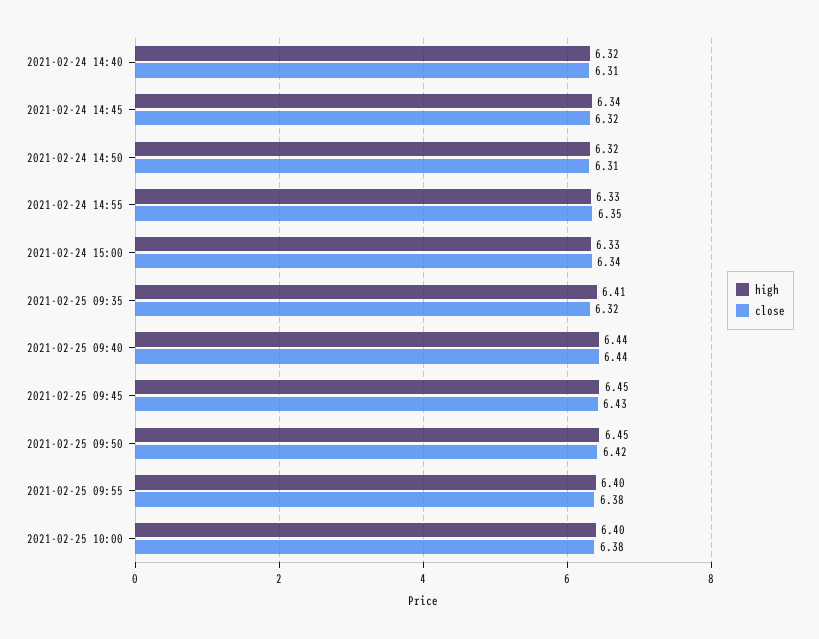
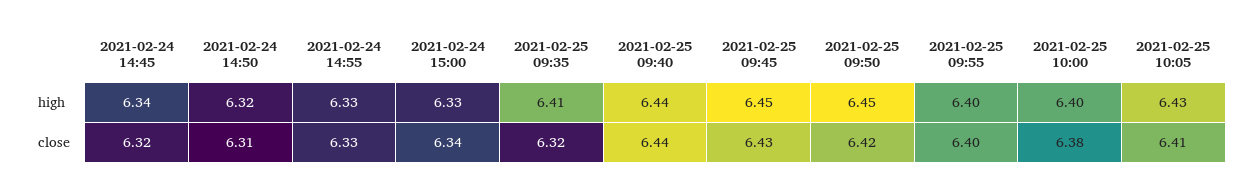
high, 2021-02-24 14:40: 6.32 -> none
close, 2021-02-24 14:40: 6.31 -> none
close, 2021-02-24 14:55: 6.35 -> 6.33
close, 2021-02-25 09:55: 6.38 -> 6.4
high, 2021-02-25 10:05: none -> 6.43
close, 2021-02-25 10:05: none -> 6.41

